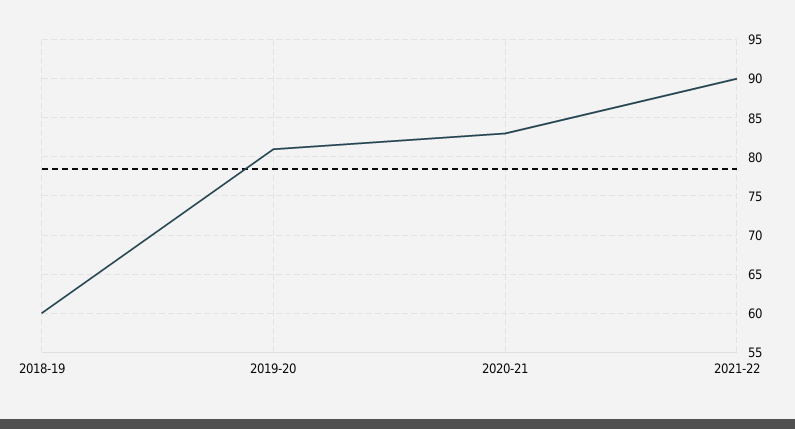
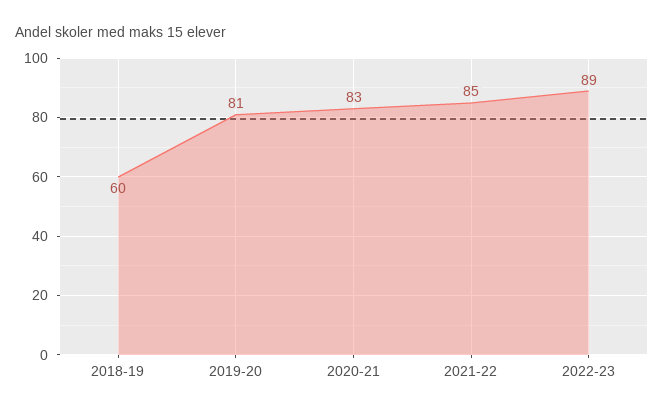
2021-22: 90 -> 85
2022-23: none -> 89

